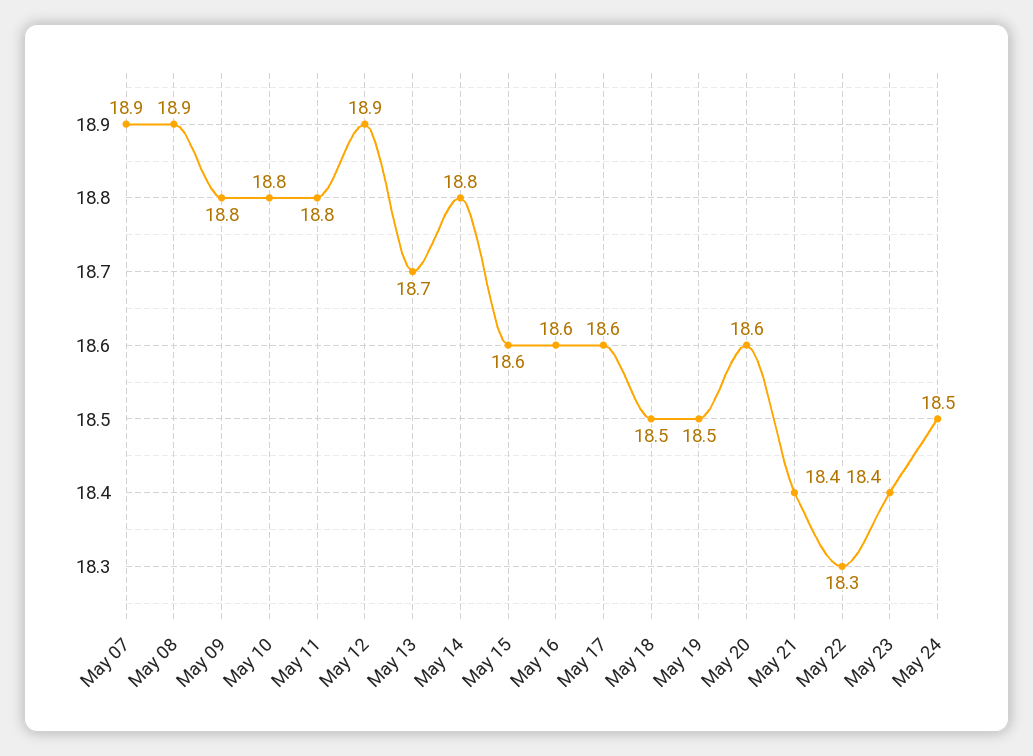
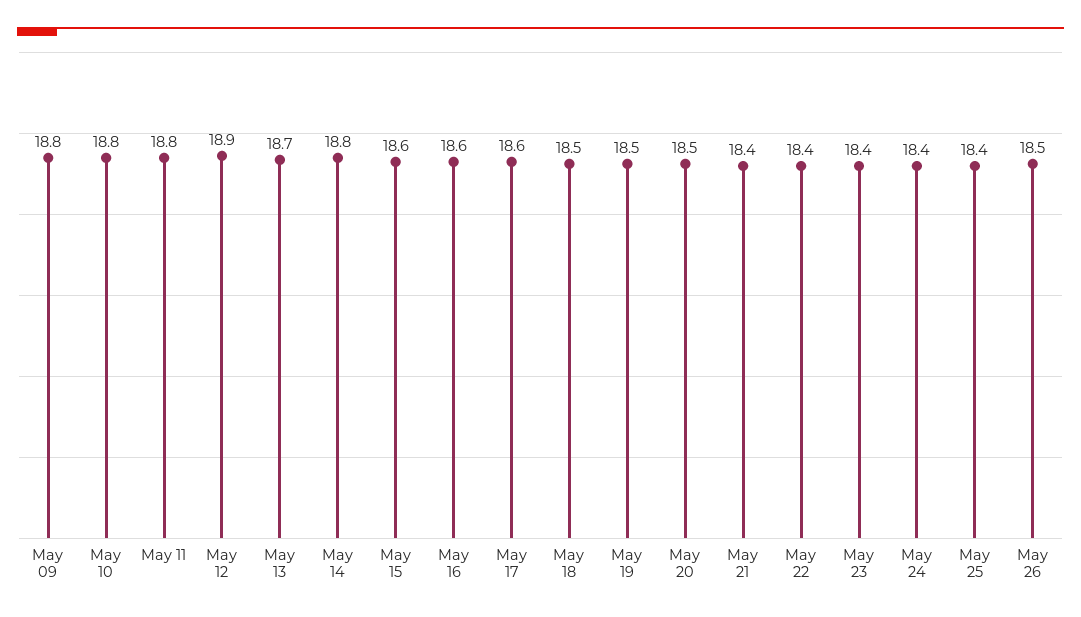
May 07: 18.9 -> none
May 08: 18.9 -> none
May 20: 18.6 -> 18.5
May 22: 18.3 -> 18.4
May 24: 18.5 -> 18.4
May 25: none -> 18.4
May 26: none -> 18.5

